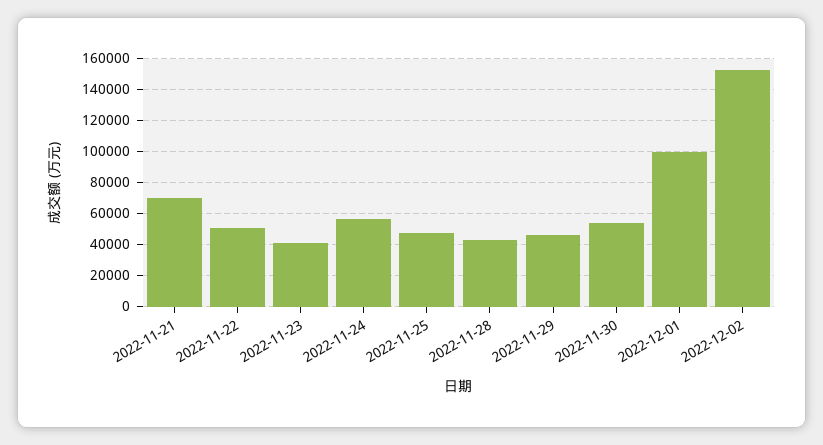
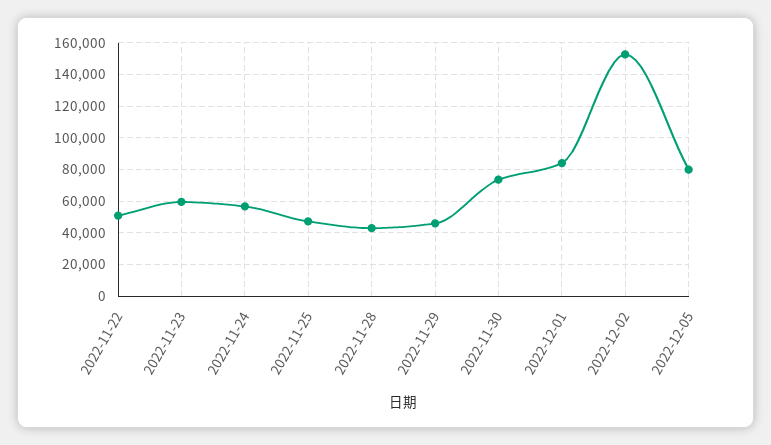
2022-11-21: 70000 -> none
2022-11-23: 40000 -> 60000
2022-11-30: 55000 -> 75000
2022-12-01: 100000 -> 85000
2022-12-05: none -> 80000

